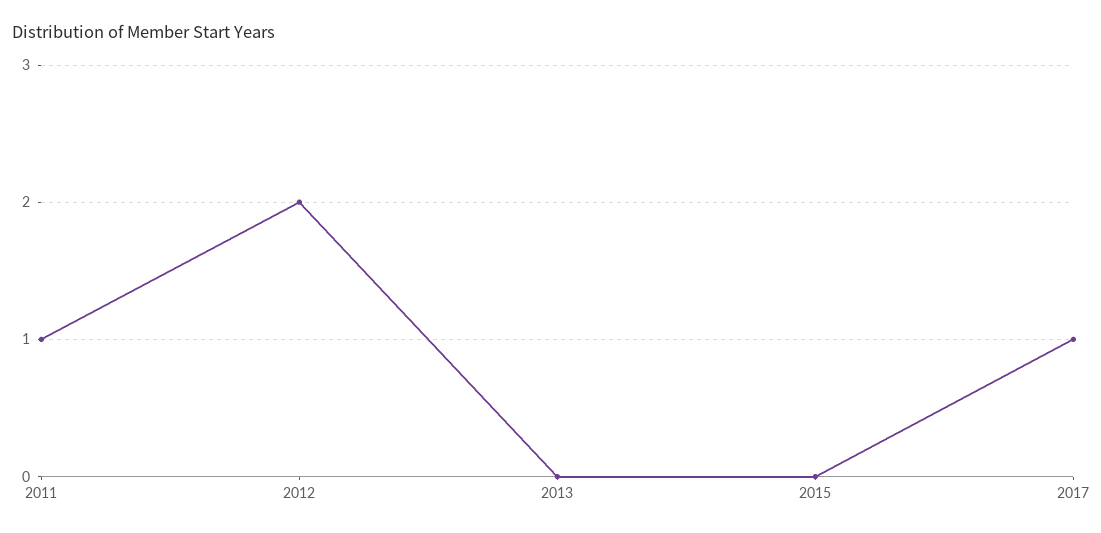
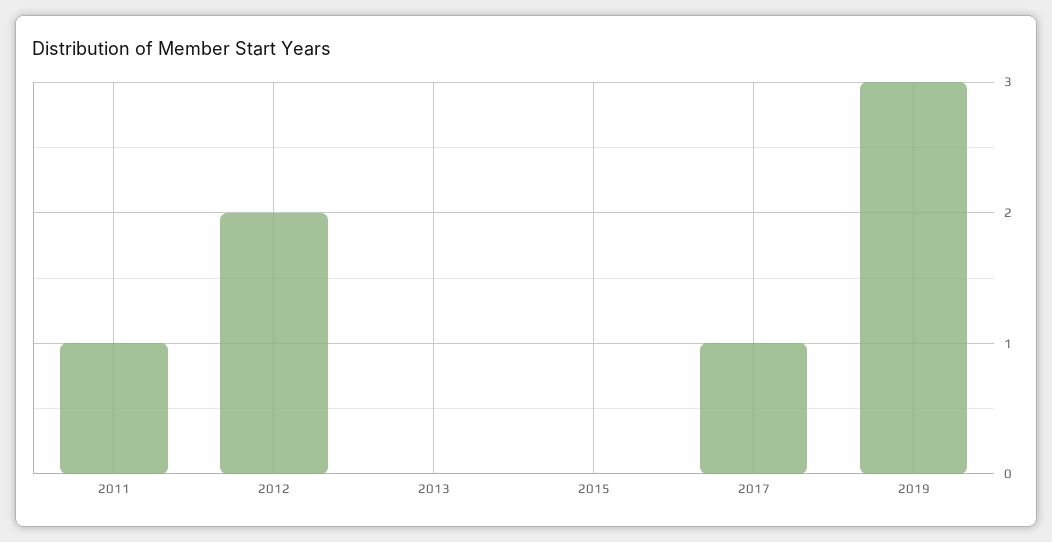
2019: none -> 3

